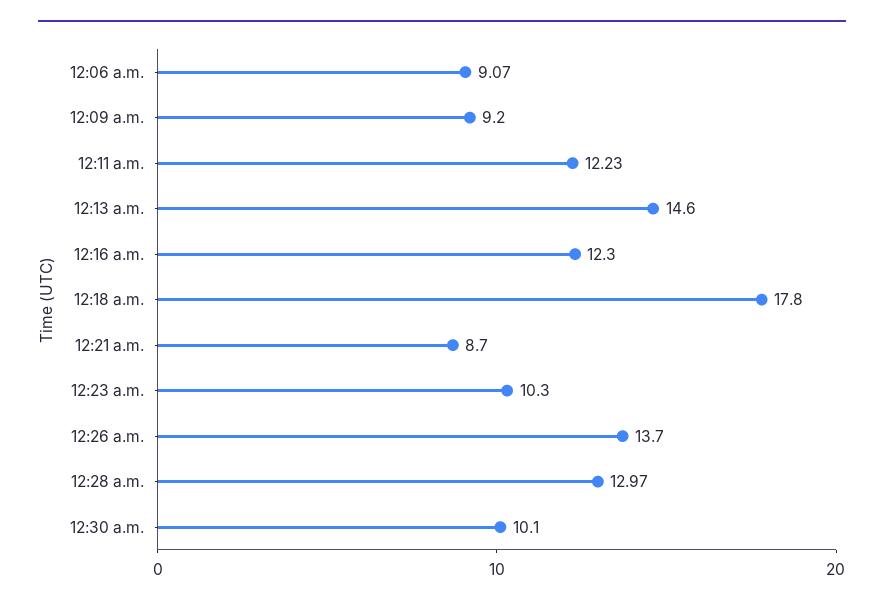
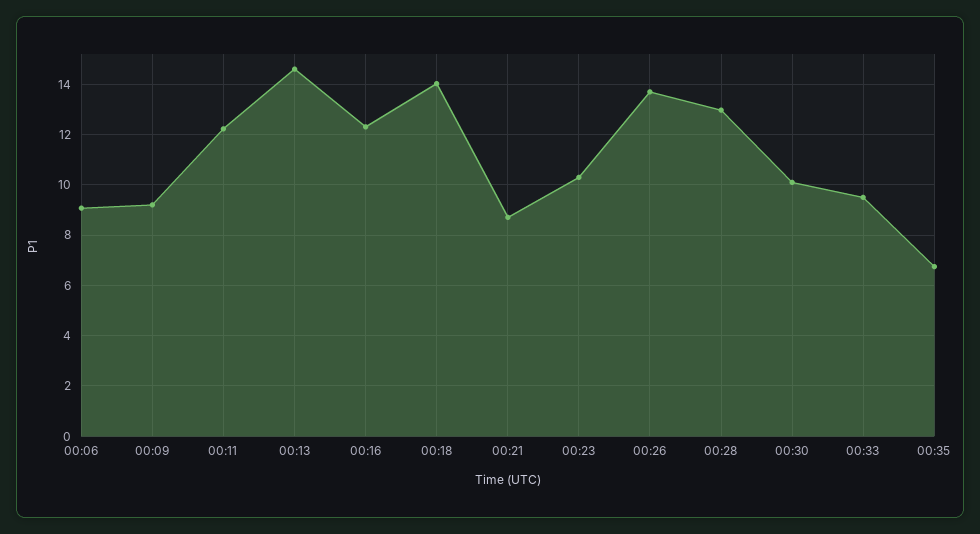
12:18 a.m.: 17.8 -> 14
00:33: none -> 9.5
00:35: none -> 6.75

